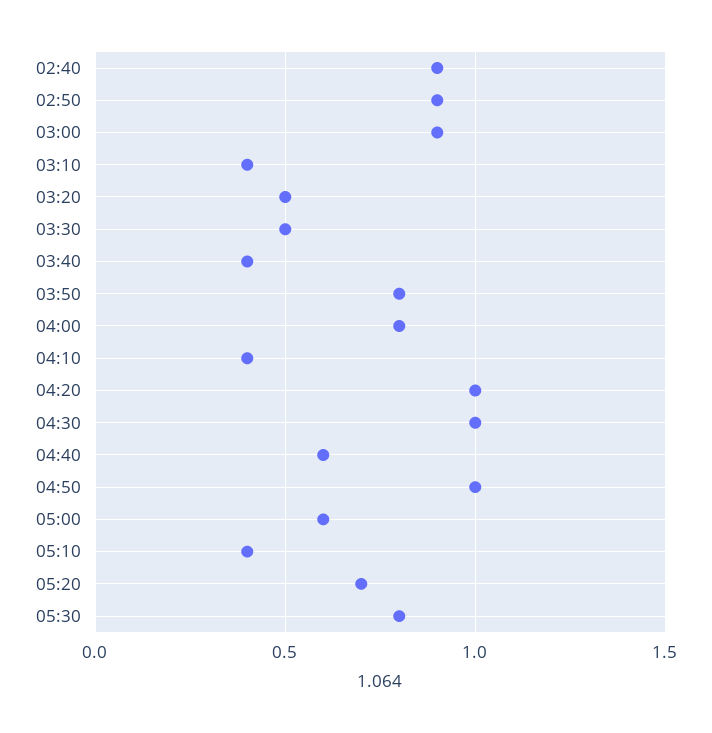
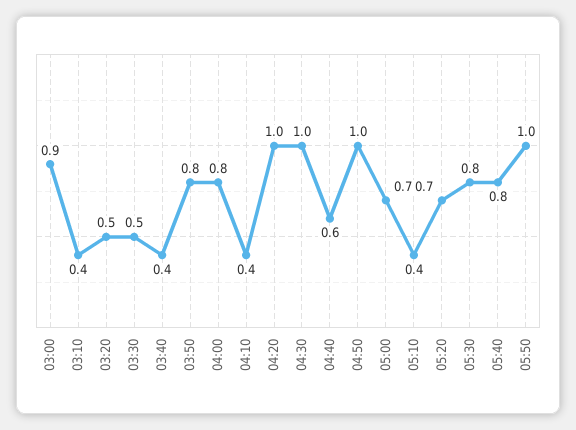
02:40: 0.9 -> none
02:50: 0.9 -> none
05:00: 0.6 -> 0.7
05:40: none -> 0.8
05:50: none -> 1

